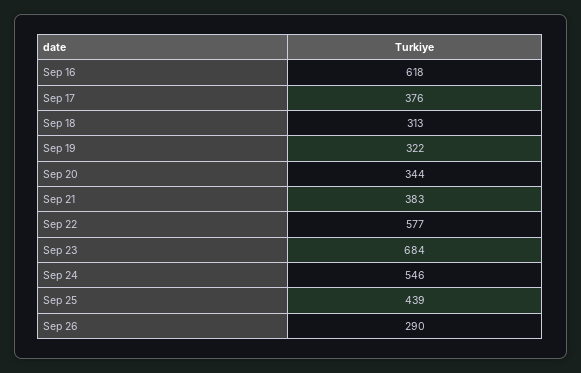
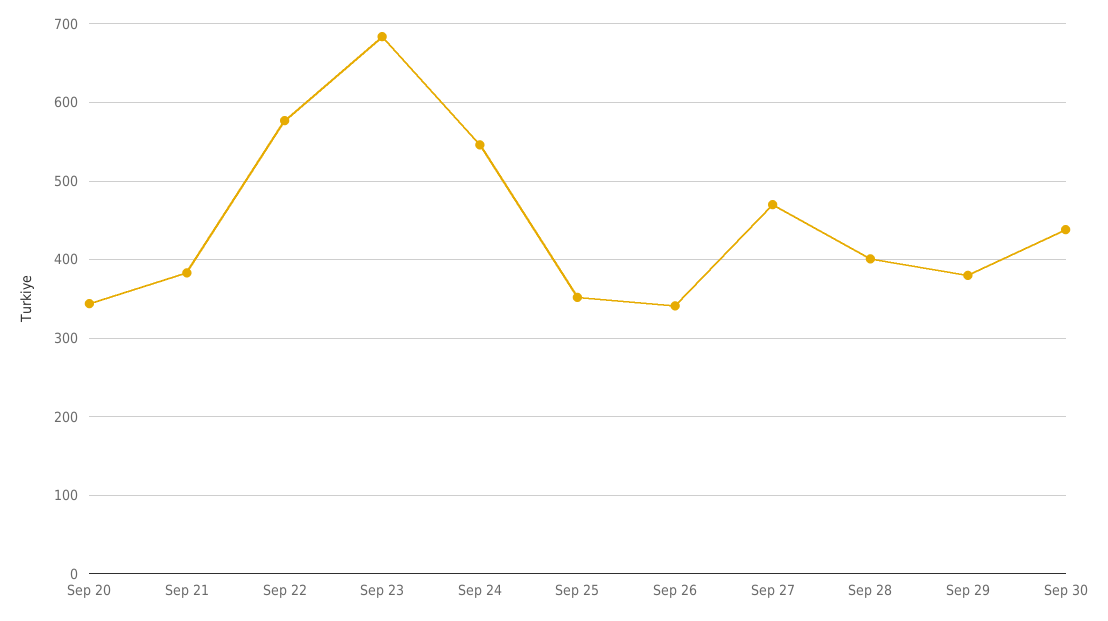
Sep 16: 618 -> none
Sep 17: 376 -> none
Sep 18: 313 -> none
Sep 19: 322 -> none
Sep 25: 439 -> 350
Sep 26: 290 -> 340
Sep 27: none -> 470
Sep 28: none -> 400
Sep 29: none -> 380
Sep 30: none -> 440

